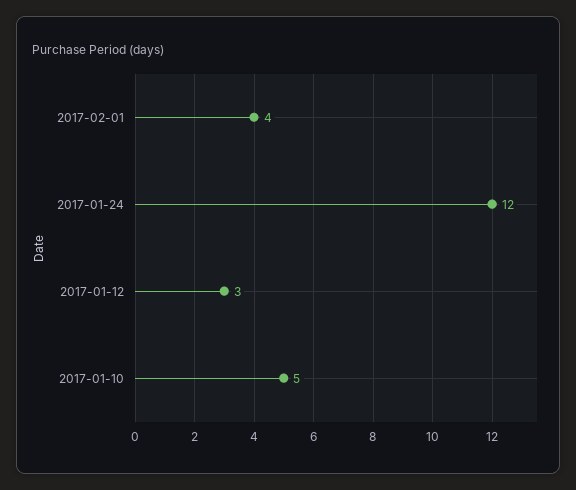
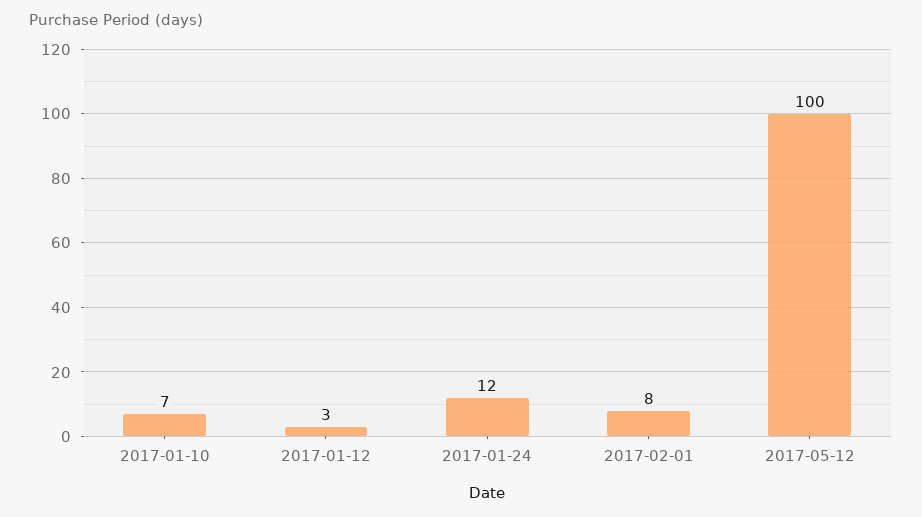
2017-02-01: 4 -> 8
2017-01-10: 5 -> 7
2017-05-12: none -> 100

